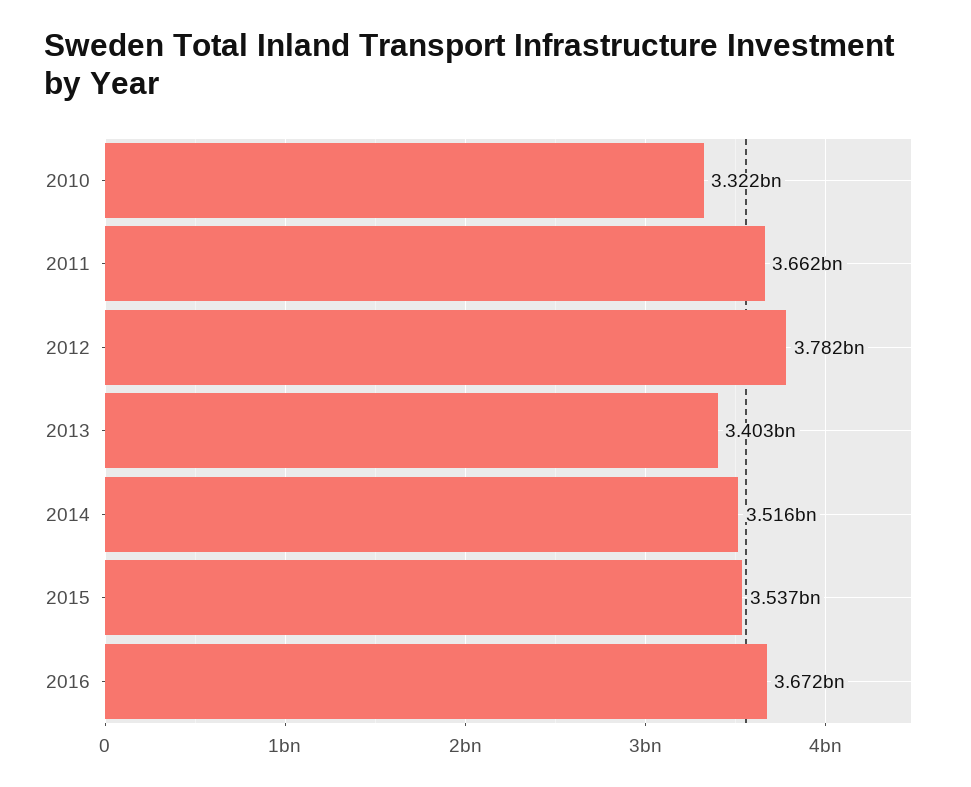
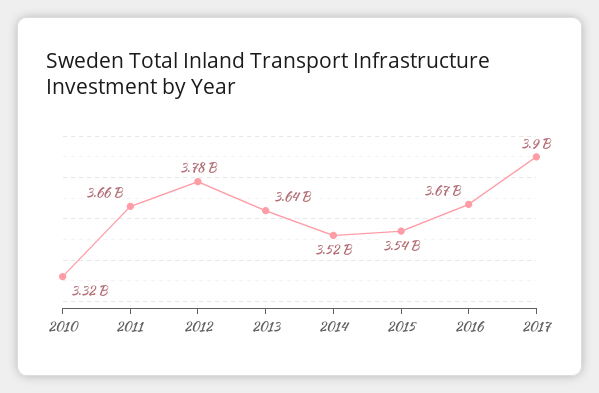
2013: 3403000000 -> 3640000000
2017: none -> 3900000000

